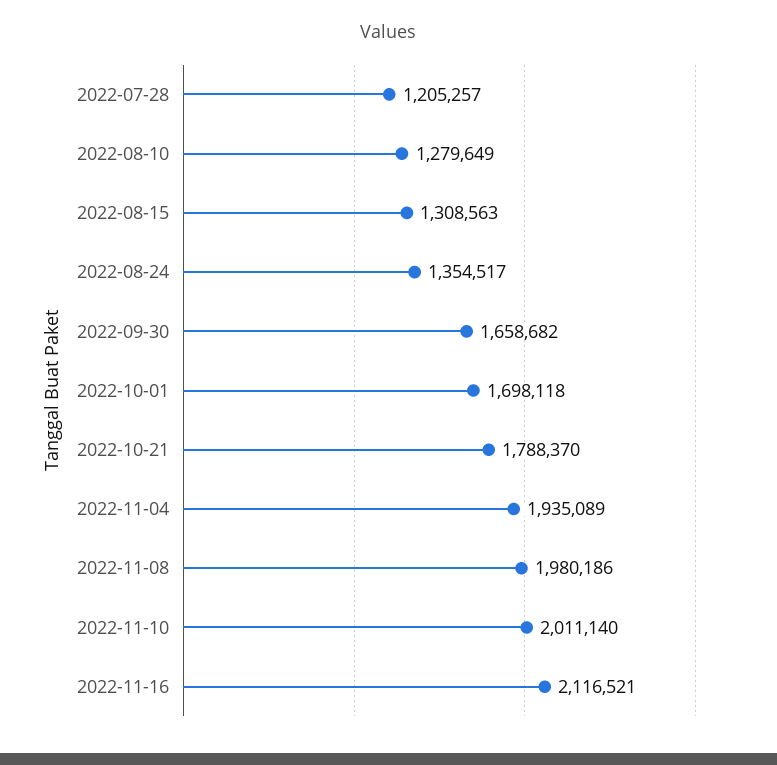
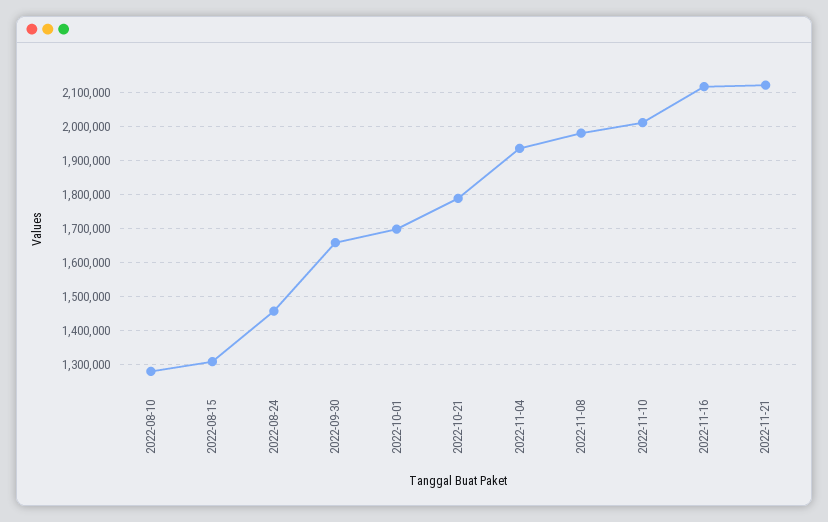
2022-07-28: 1205257 -> none
2022-08-24: 1354517 -> 1460000
2022-11-21: none -> 2120000

